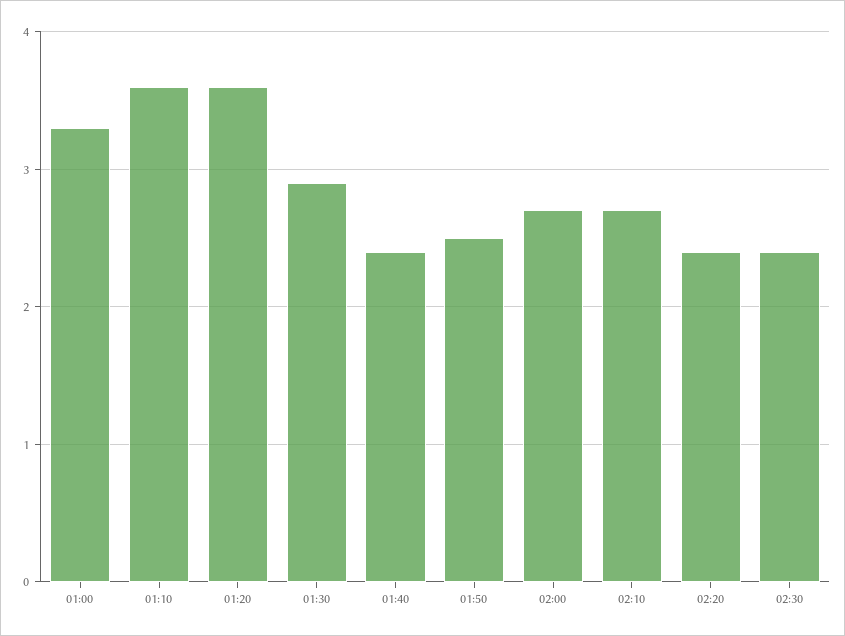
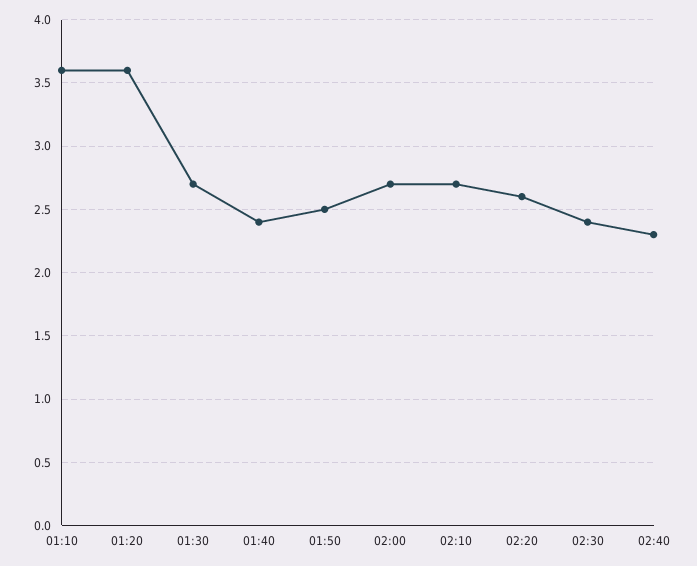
01:00: 3.3 -> none
01:30: 2.9 -> 2.7
02:20: 2.4 -> 2.6
02:40: none -> 2.3

